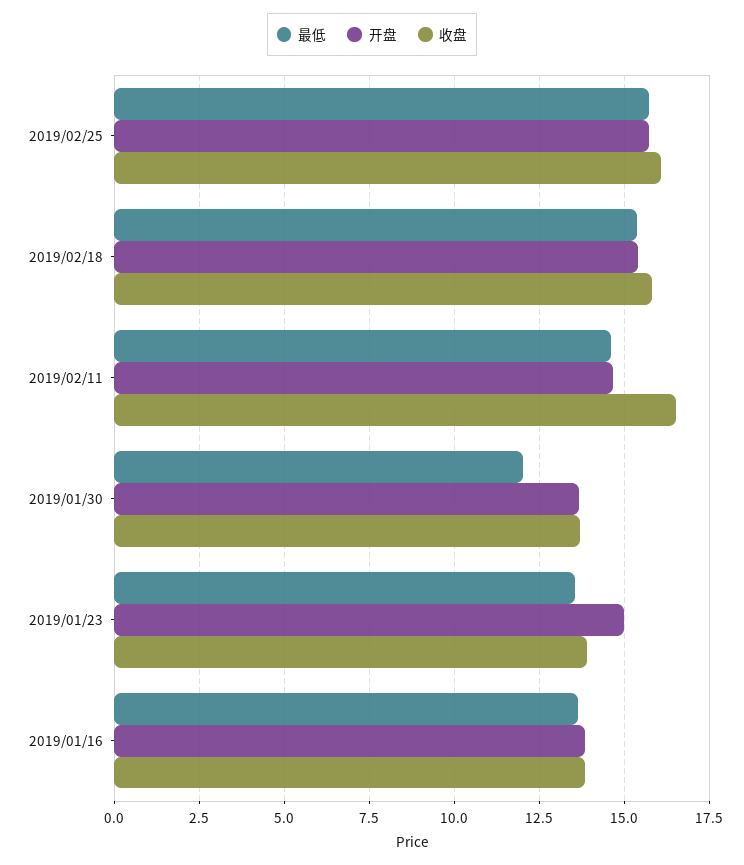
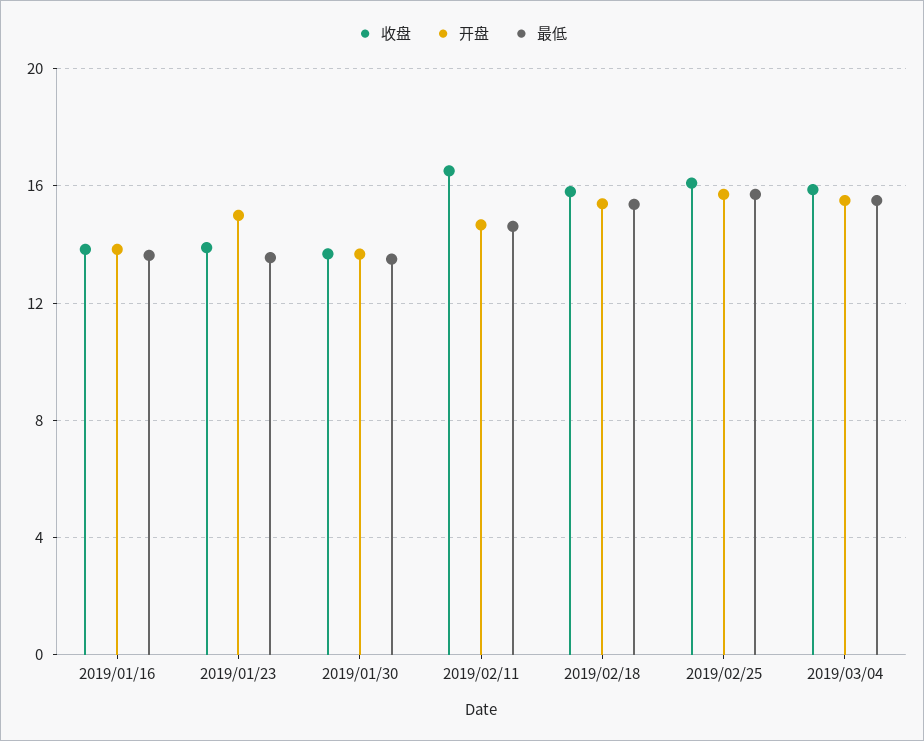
最低, 2019/01/30: 12 -> 13.5
收盘, 2019/03/04: none -> 16
开盘, 2019/03/04: none -> 15.5
最低, 2019/03/04: none -> 15.5

